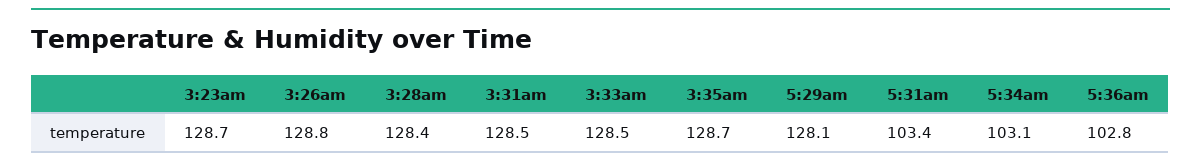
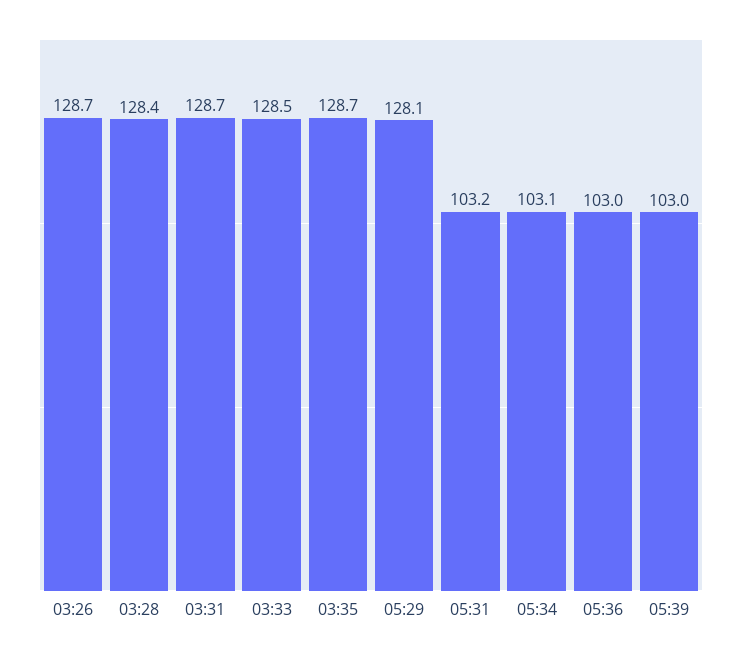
3:23am: 128.7 -> none
3:26am: 128.8 -> 128.7
3:31am: 128.5 -> 128.7
5:31am: 103.4 -> 103.2
5:36am: 102.8 -> 103
05:39: none -> 103

